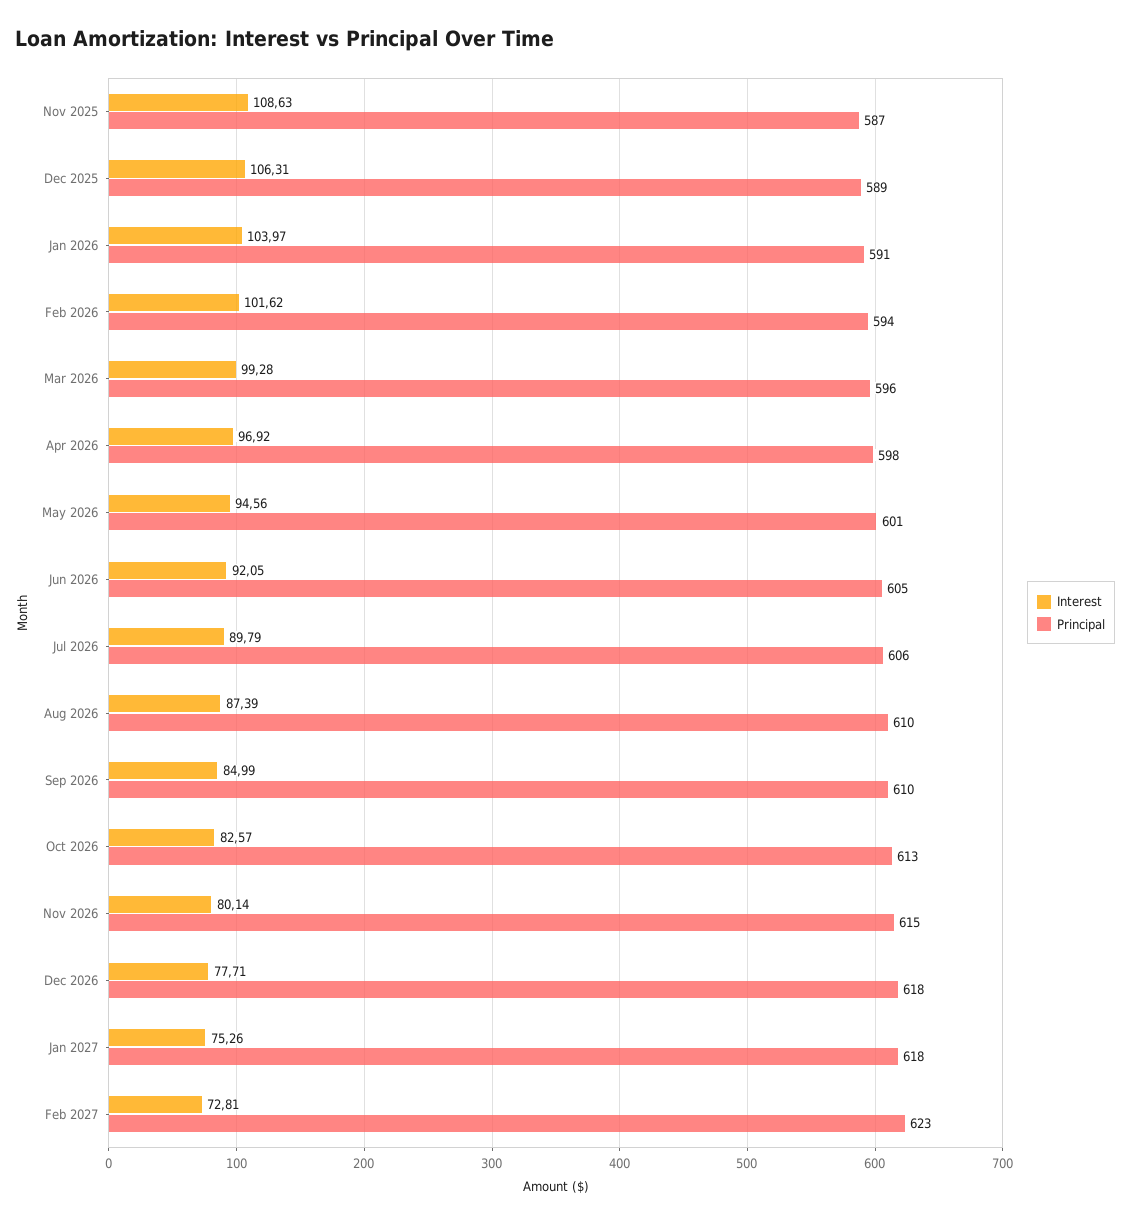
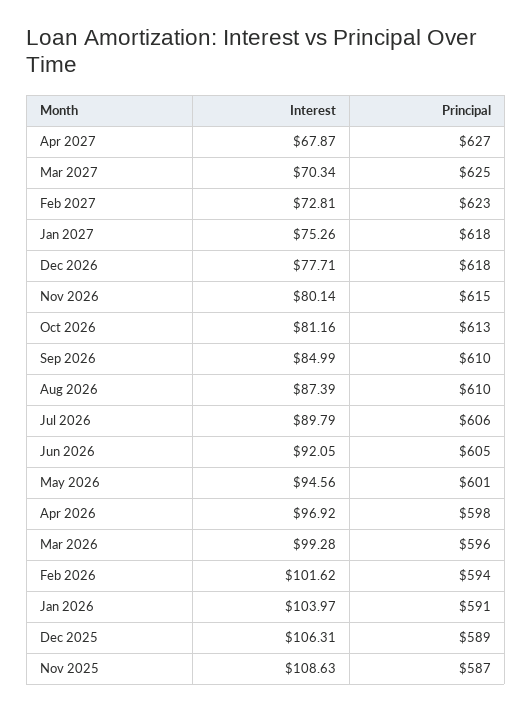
Interest, Oct 2026: 82.57 -> 81.16
Interest, Apr 2027: none -> 67.87
Principal, Apr 2027: none -> 627
Interest, Mar 2027: none -> 70.34
Principal, Mar 2027: none -> 625

